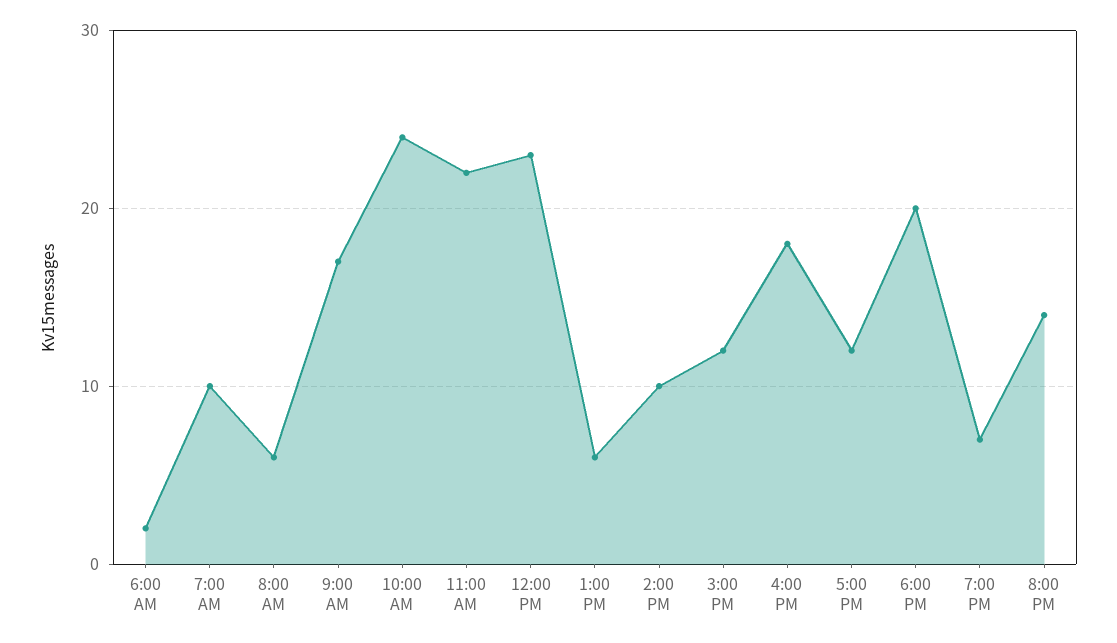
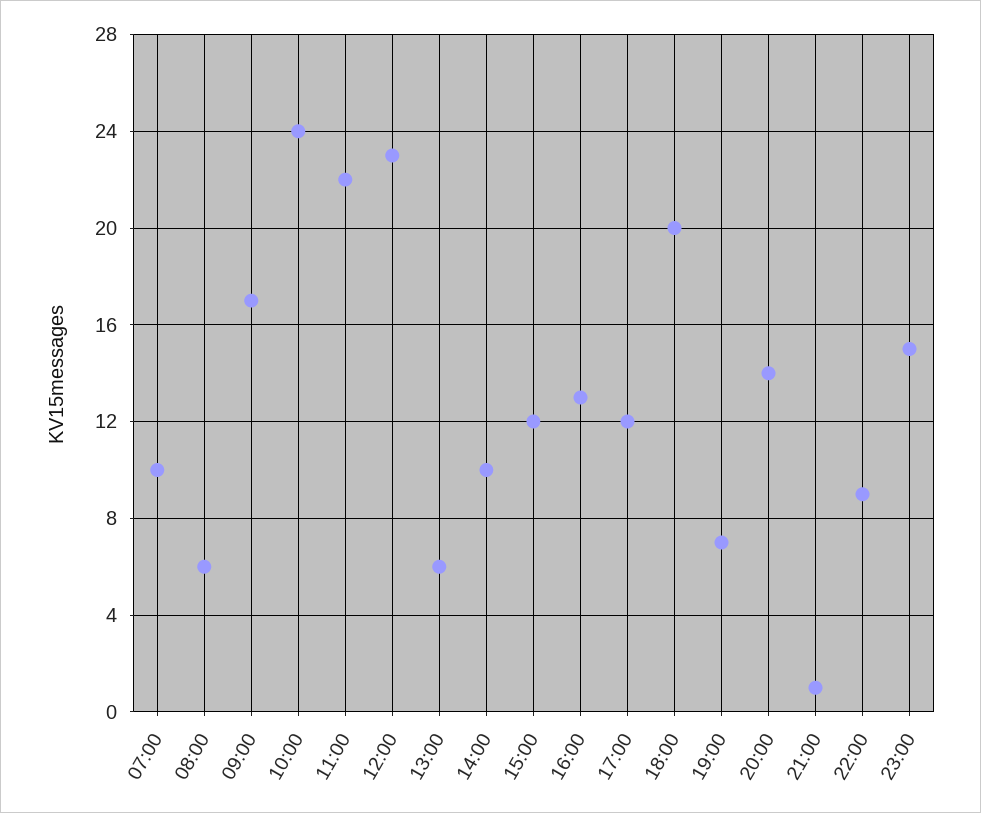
6:00 AM: 2 -> none
4:00 PM: 18 -> 13
21:00: none -> 1
22:00: none -> 9
23:00: none -> 15

